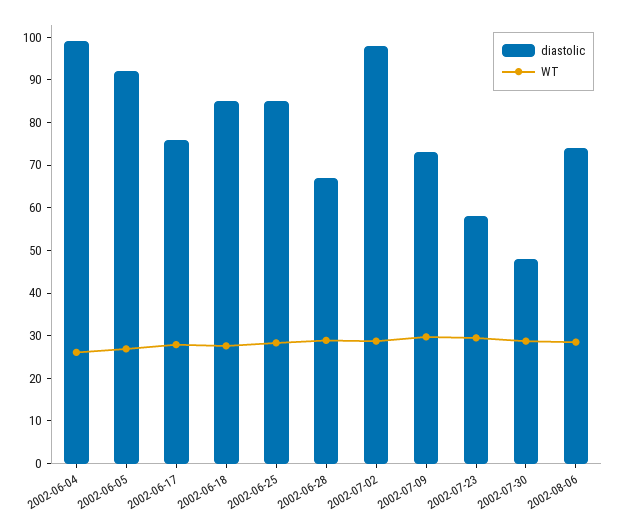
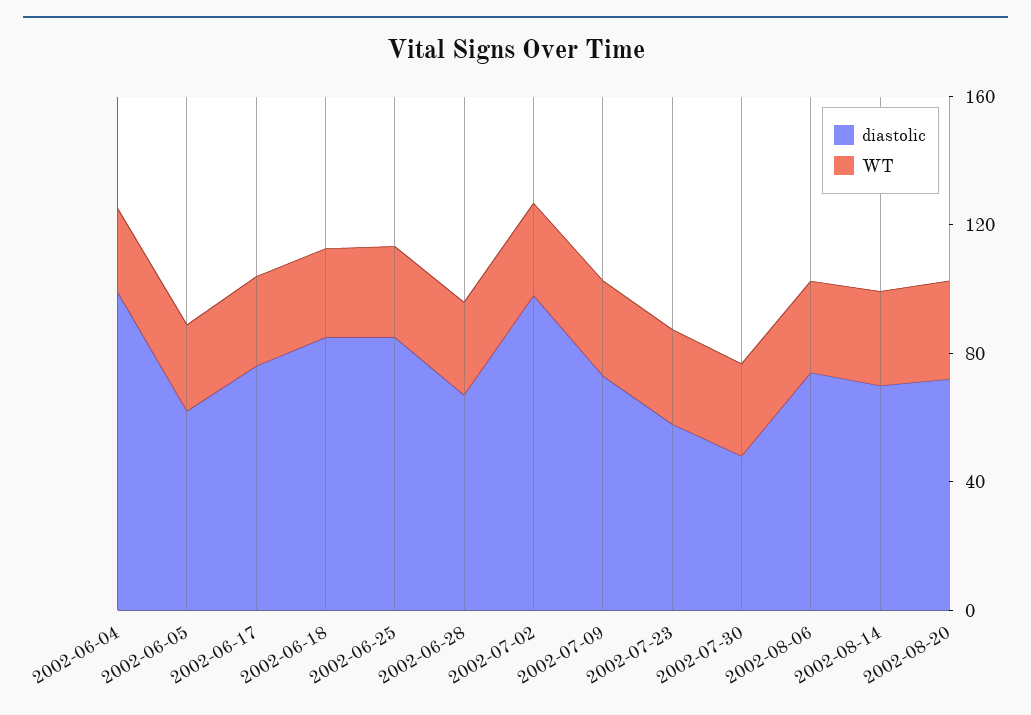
diastolic, 2002-06-05: 92 -> 60
diastolic, 2002-08-14: none -> 70
WT, 2002-08-14: none -> 30
diastolic, 2002-08-20: none -> 70
WT, 2002-08-20: none -> 30

